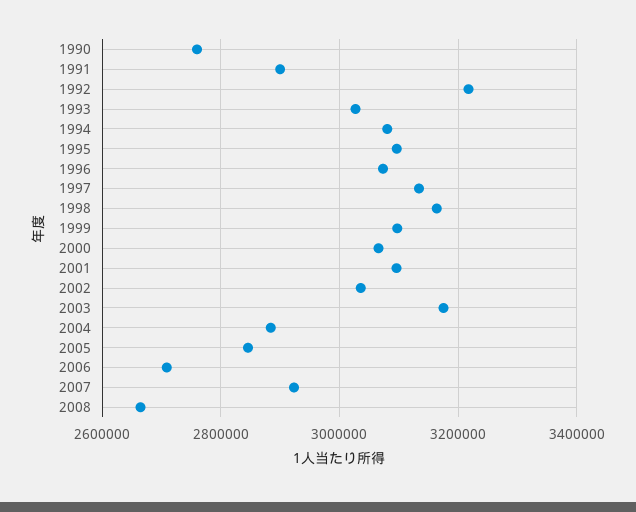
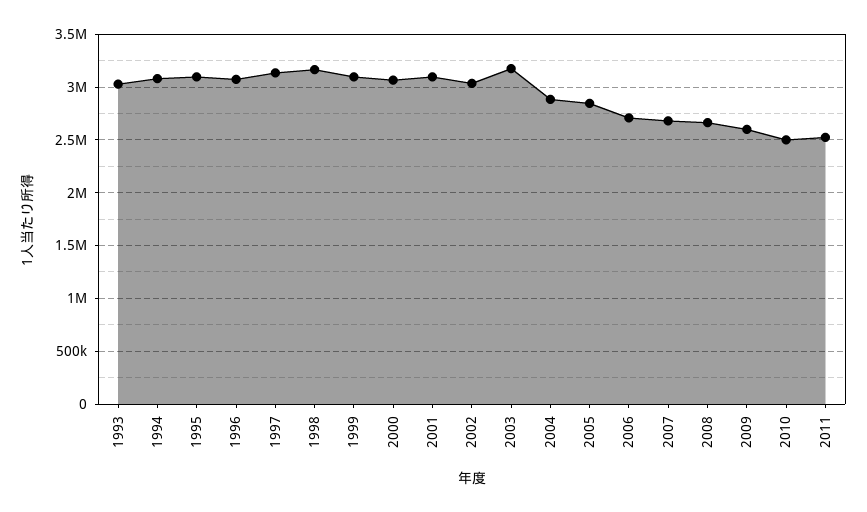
1990: 2760000 -> none
1991: 2900000 -> none
1992: 3220000 -> none
2007: 2920000 -> 2700000
2009: none -> 2600000
2010: none -> 2500000
2011: none -> 2500000

